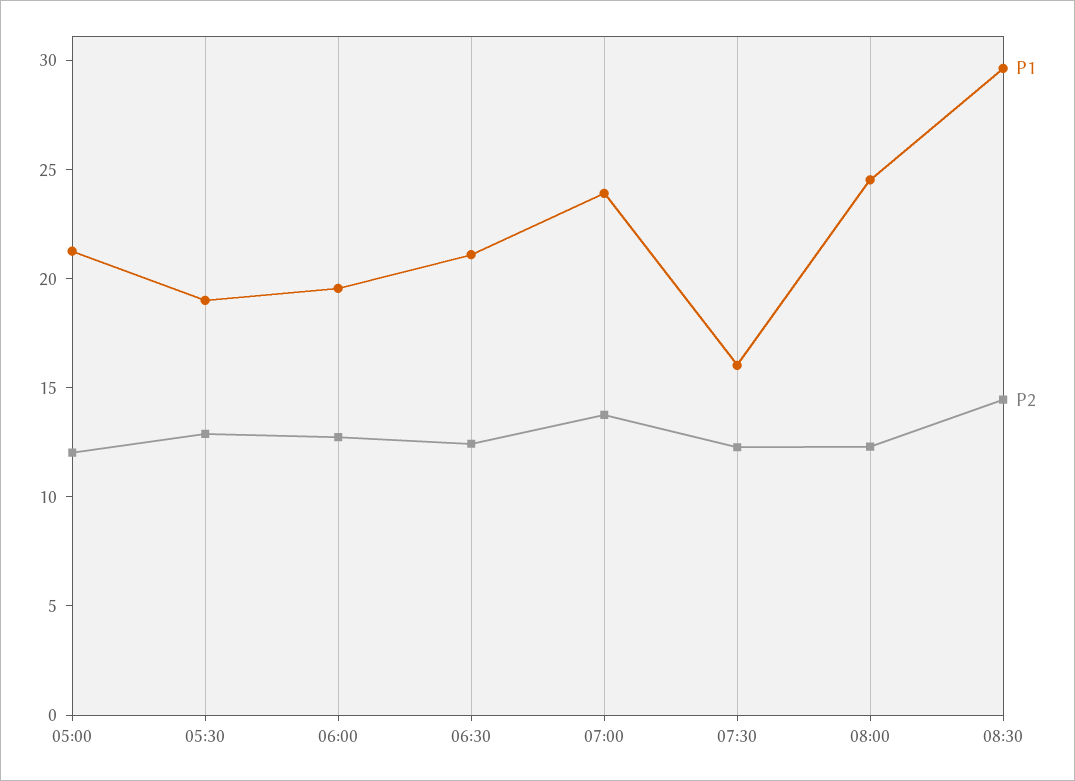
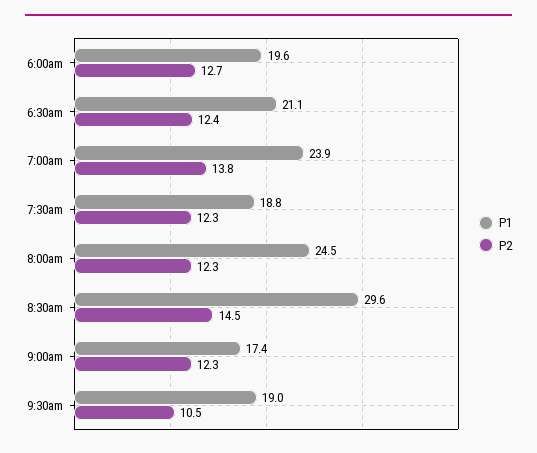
P1, 05:00: 21 -> none
P2, 05:00: 12 -> none
P1, 05:30: 19 -> none
P2, 05:30: 13 -> none
P1, 07:30: 16 -> 18.8
P1, 9:00am: none -> 17.4
P2, 9:00am: none -> 12.3
P1, 9:30am: none -> 19
P2, 9:30am: none -> 10.5

